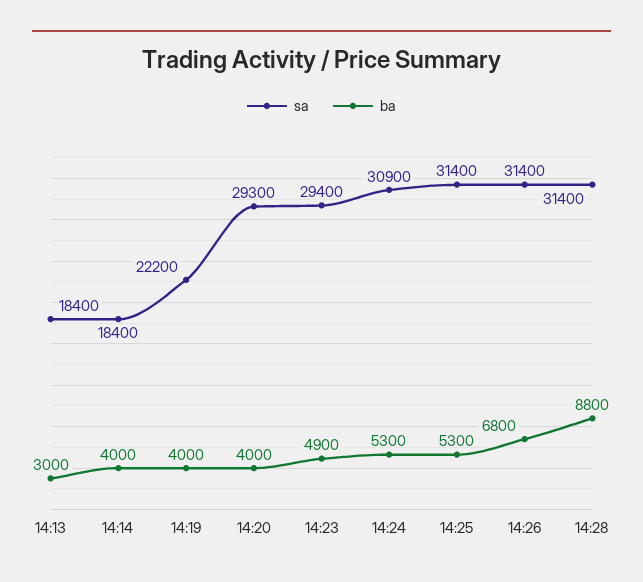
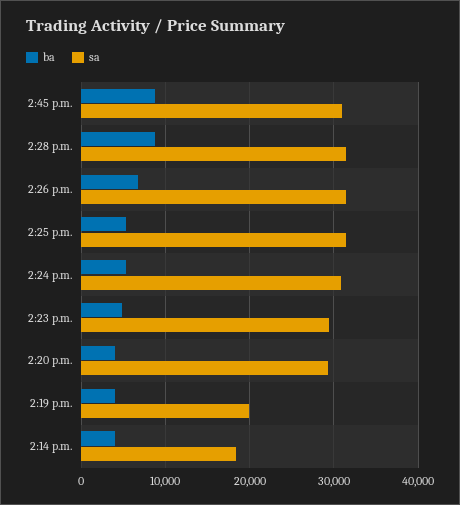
sa, 14:13: 18400 -> none
ba, 14:13: 3000 -> none
sa, 14:19: 22200 -> 20000
ba, 2:45 p.m.: none -> 9000
sa, 2:45 p.m.: none -> 31000

